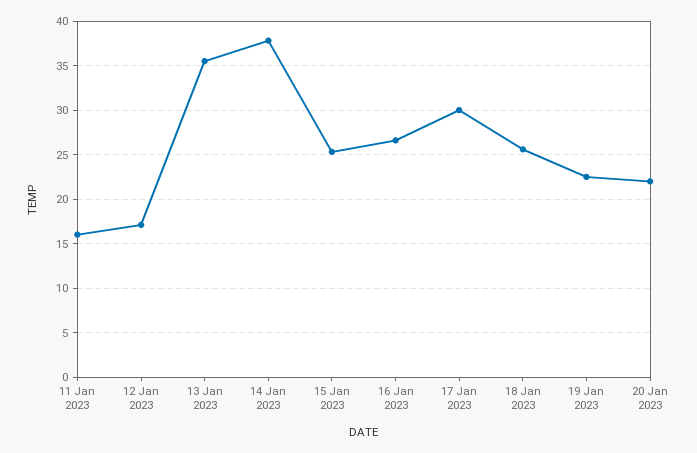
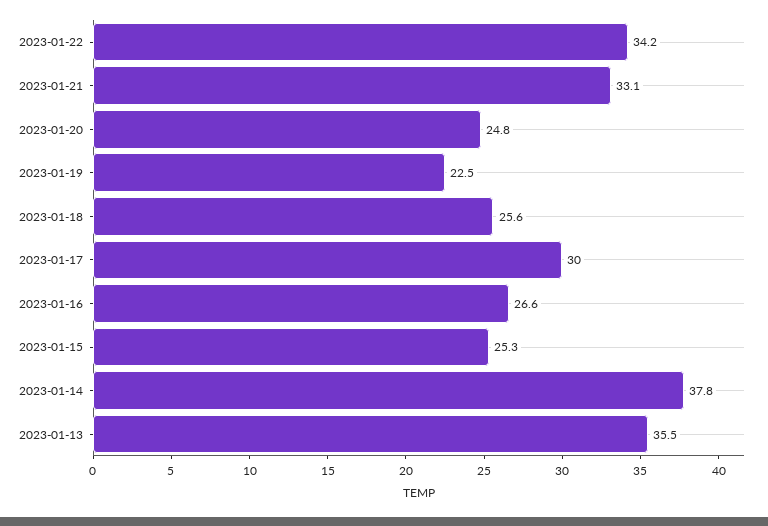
11 Jan 2023: 16 -> none
12 Jan 2023: 17 -> none
20 Jan 2023: 22 -> 24.8
2023-01-22: none -> 34.2
2023-01-21: none -> 33.1

